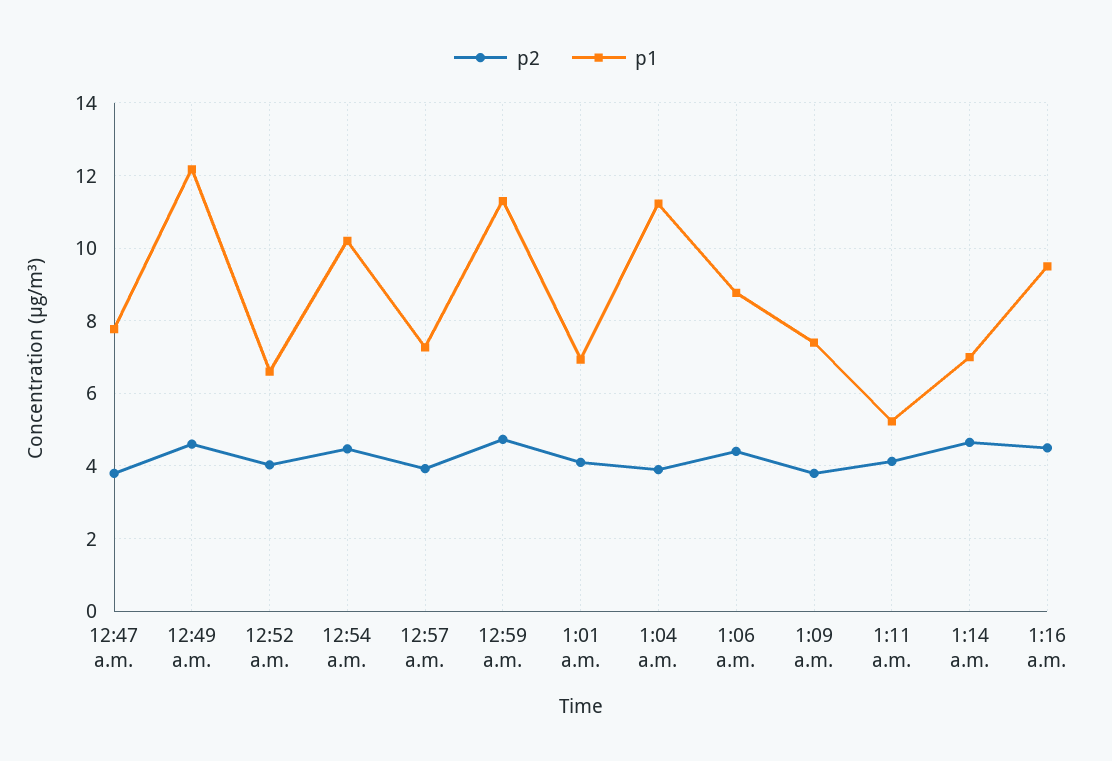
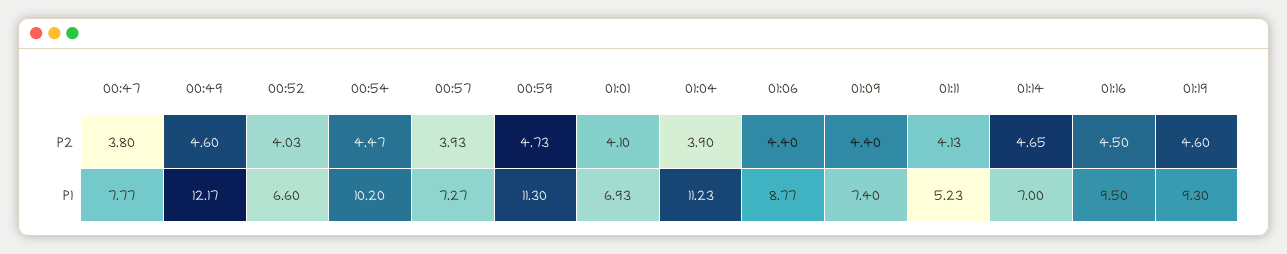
p2, 1:09 a.m.: 3.8 -> 4.4
p2, 01:19: none -> 4.6
p1, 01:19: none -> 9.3

